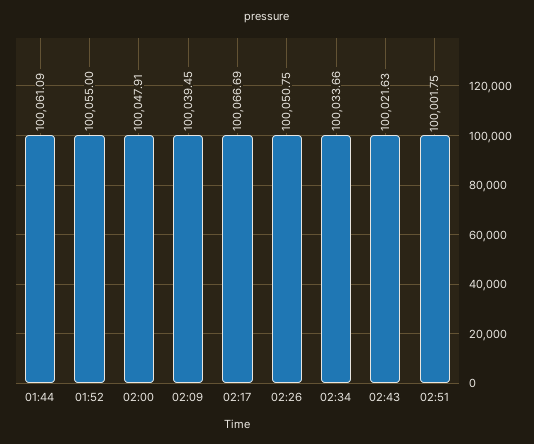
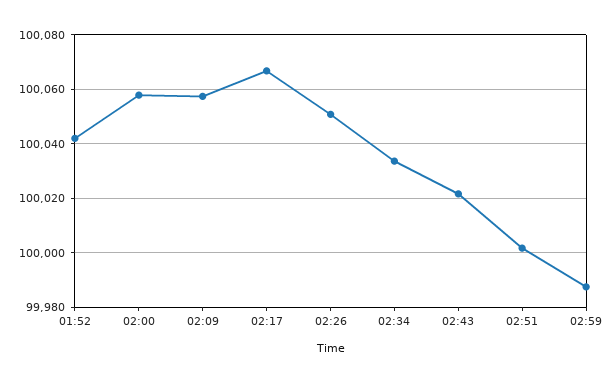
01:44: 100061.09 -> none
01:52: 100055 -> 100042.5
02:00: 100047.91 -> 100057.5
02:09: 100039.45 -> 100057.5
02:59: none -> 99987.5

